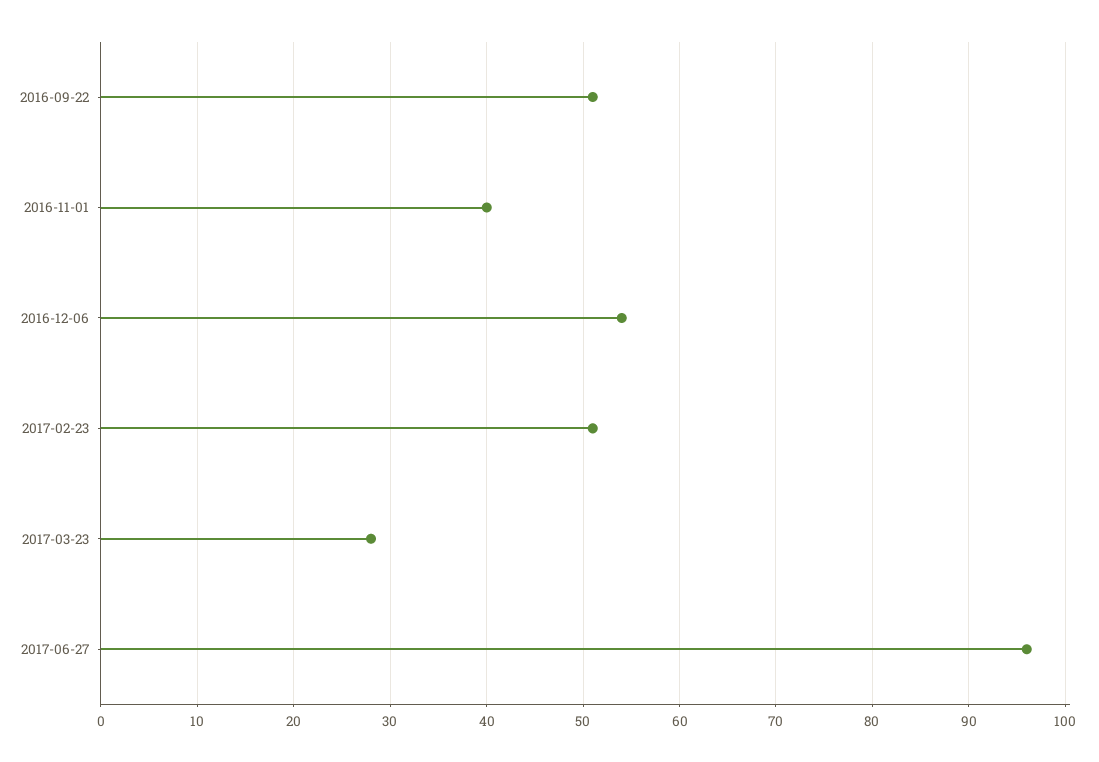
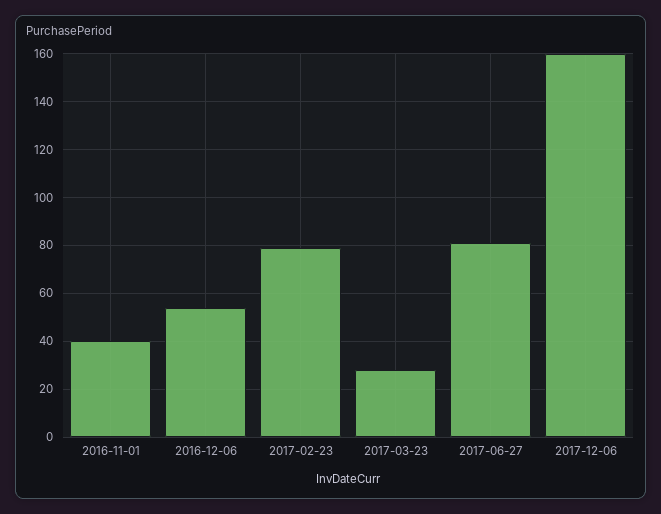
2016-09-22: 51 -> none
2017-02-23: 51 -> 80
2017-06-27: 96 -> 80
2017-12-06: none -> 160

